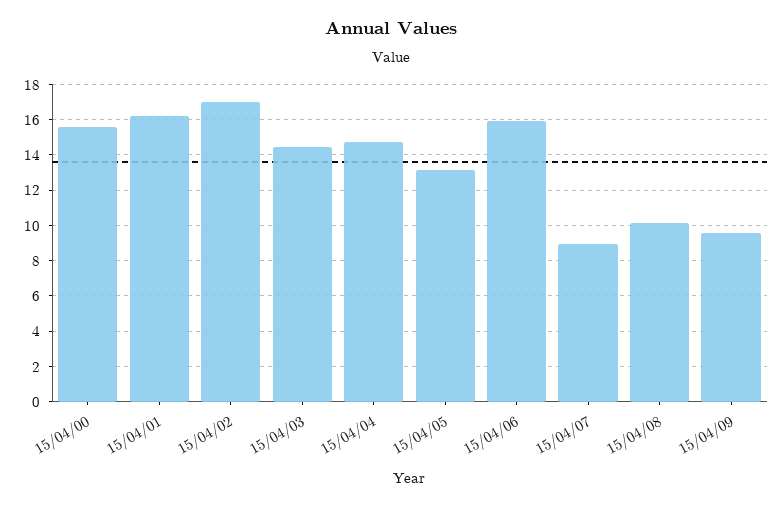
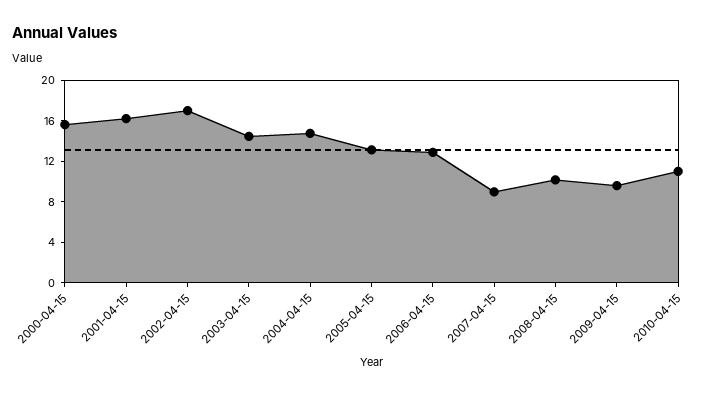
15/04/06: 16 -> 13
2010-04-15: none -> 11

